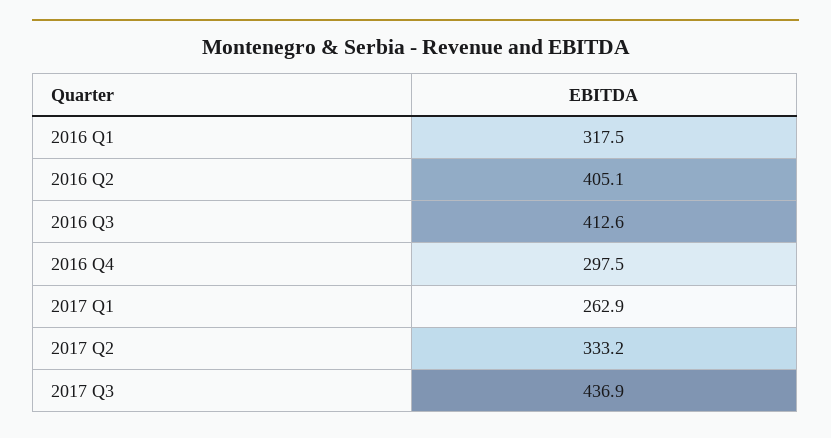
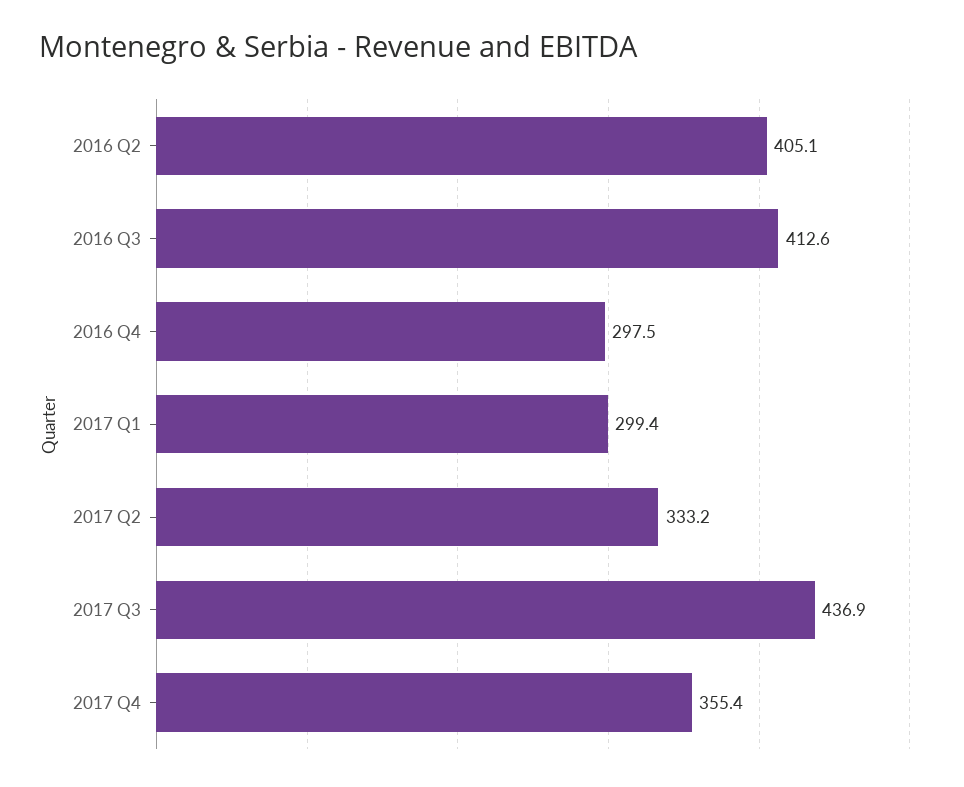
2016 Q1: 317.5 -> none
2017 Q1: 262.9 -> 299.4
2017 Q4: none -> 355.4

